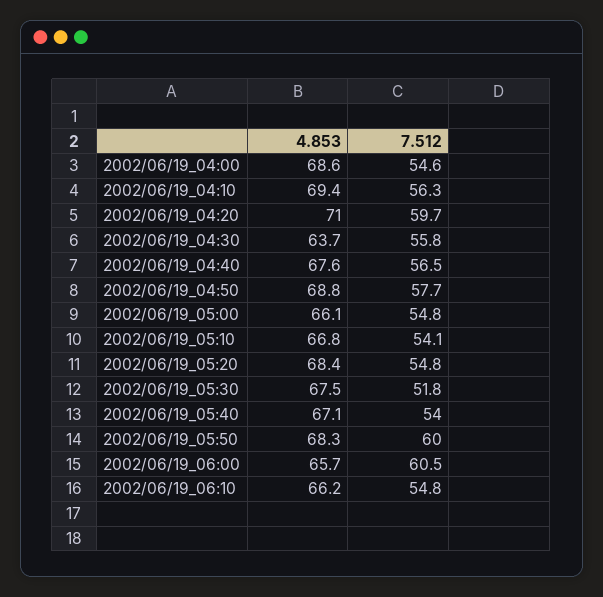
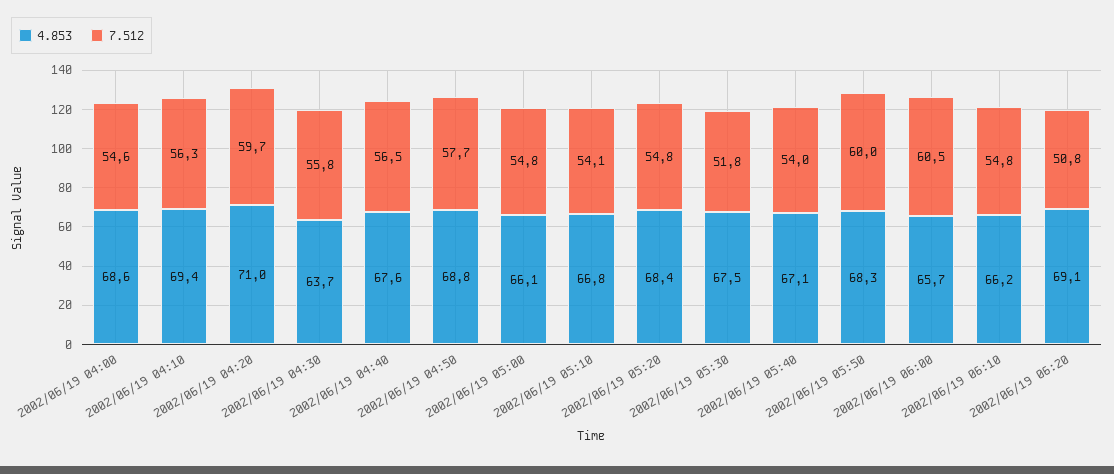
4.853, 2002/06/19 06:20: none -> 69.1
7.512, 2002/06/19 06:20: none -> 50.8

